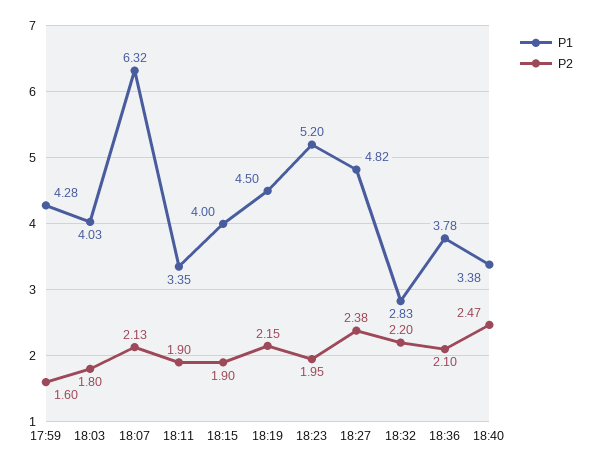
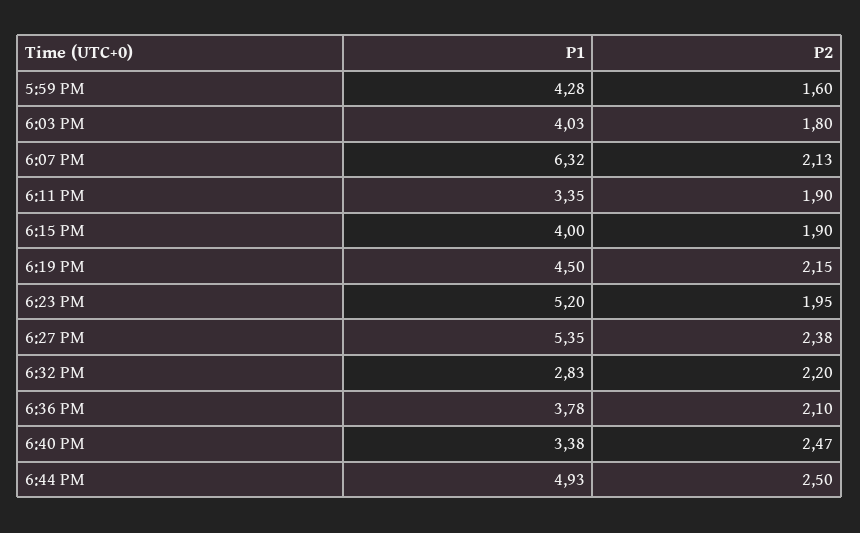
P1, 18:27: 4.82 -> 5.35
P1, 6:44 PM: none -> 4.93
P2, 6:44 PM: none -> 2.5

